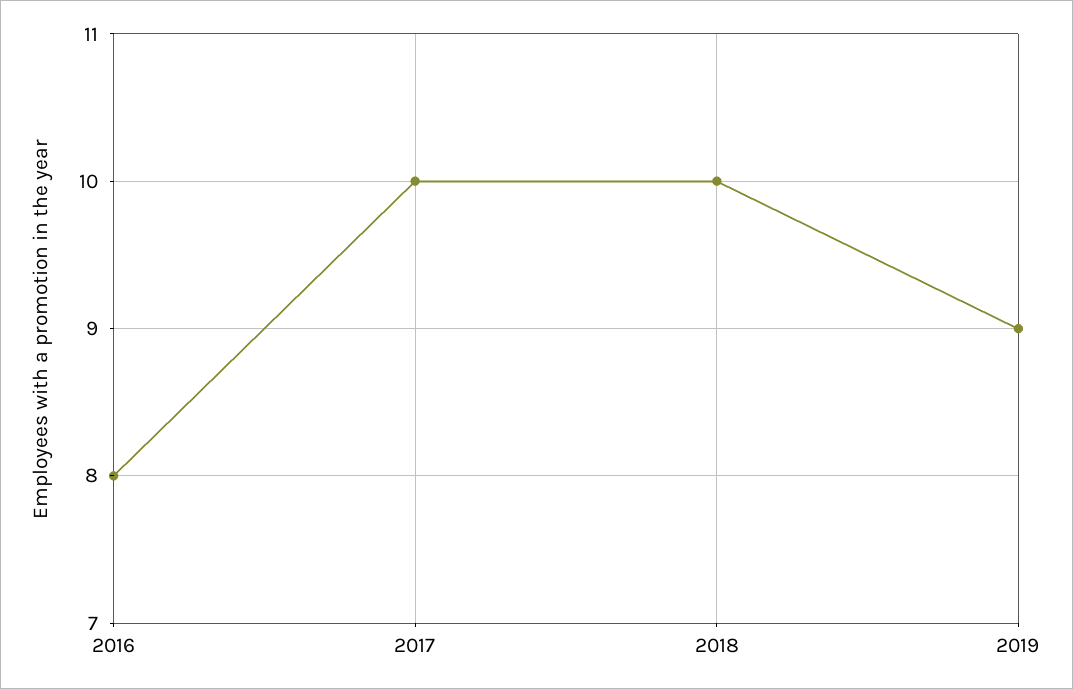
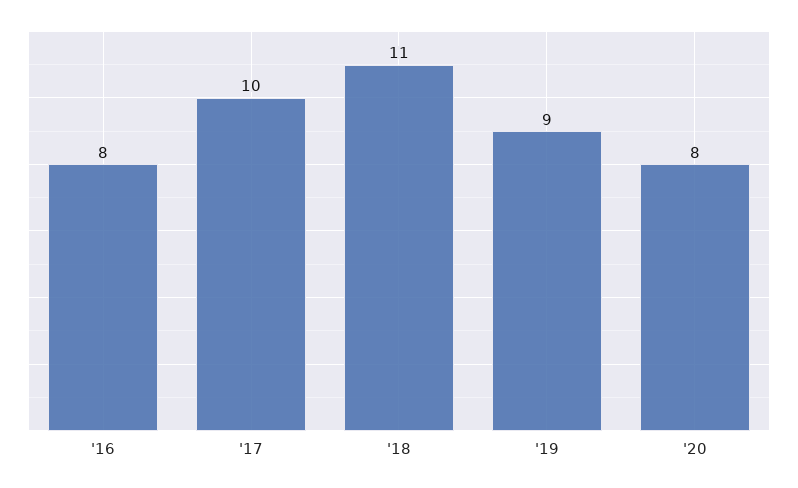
2018: 10 -> 11
'20: none -> 8

